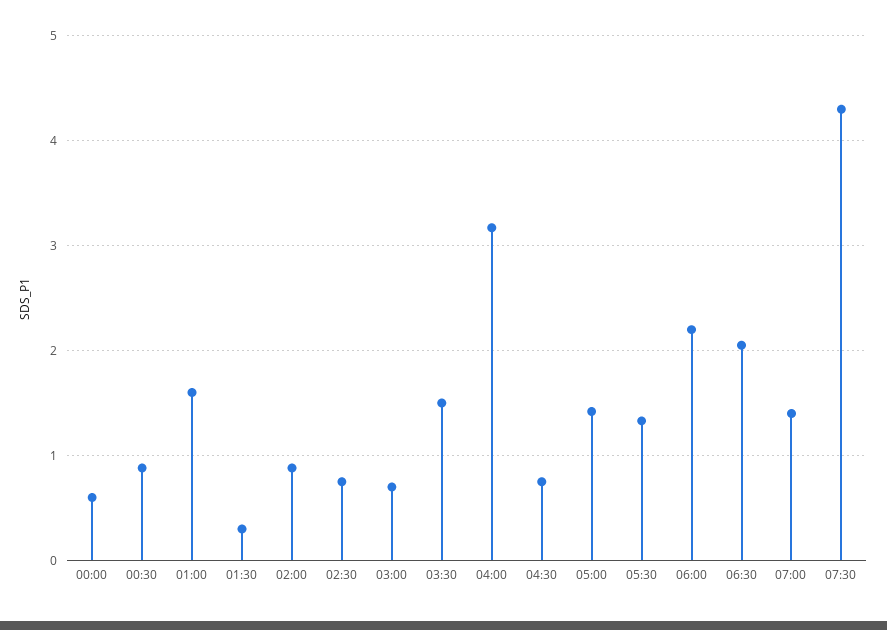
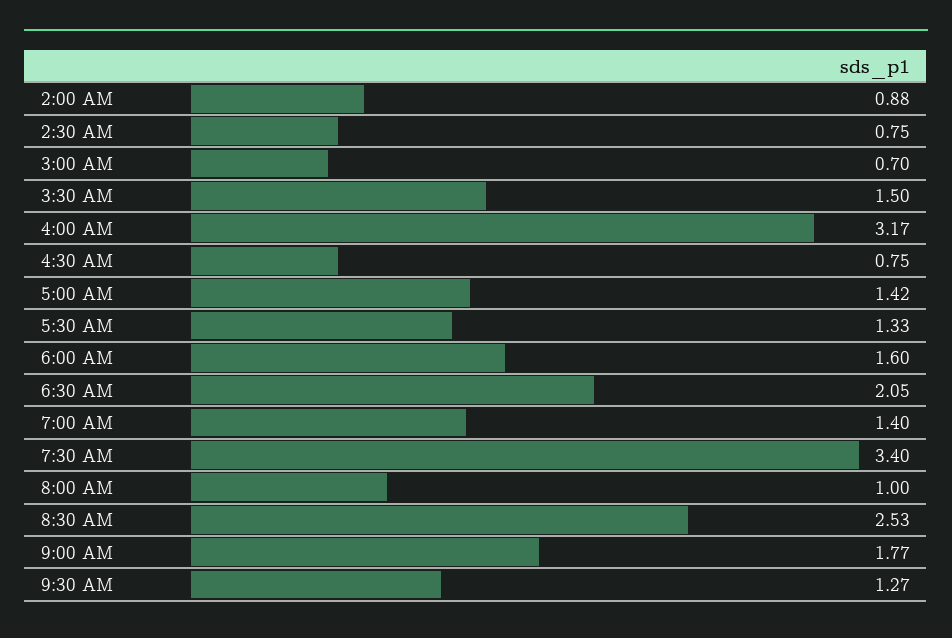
00:00: 0.6 -> none
00:30: 0.9 -> none
01:00: 1.6 -> none
01:30: 0.3 -> none
06:00: 2.2 -> 1.6
07:30: 4.3 -> 3.4
8:00 AM: none -> 1
8:30 AM: none -> 2.53
9:00 AM: none -> 1.77
9:30 AM: none -> 1.27

